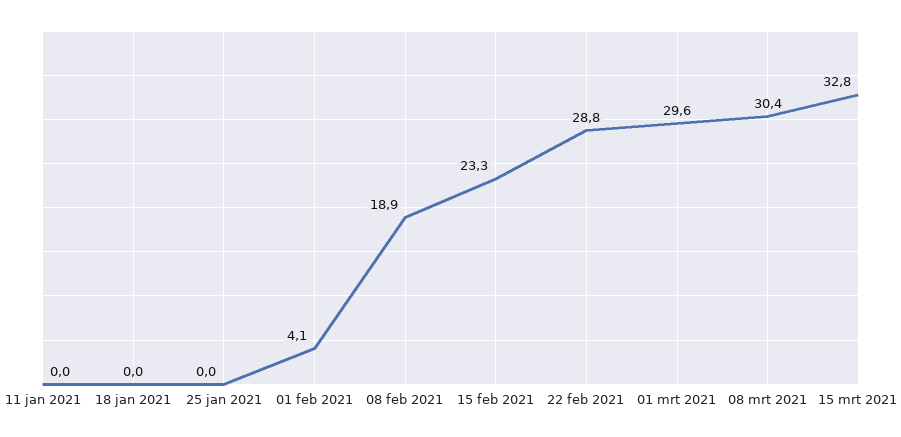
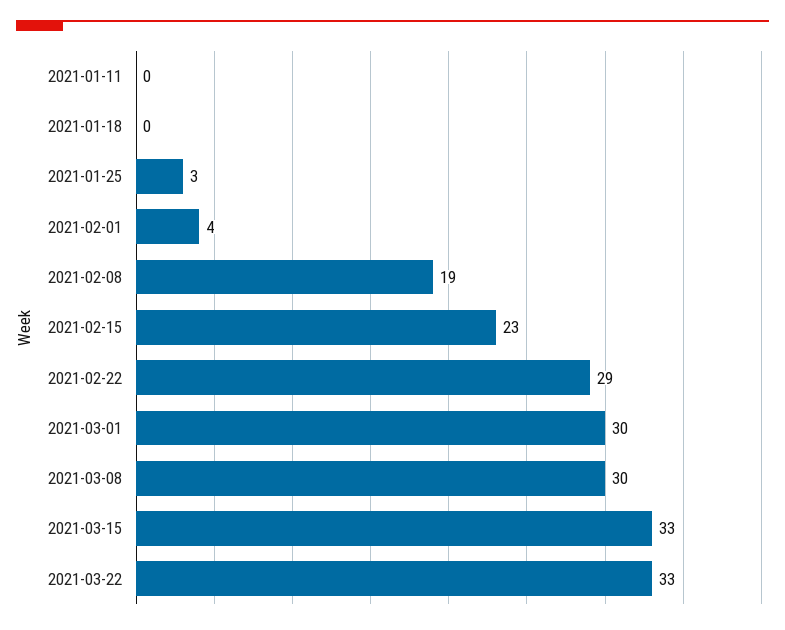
25 jan 2021: 0 -> 3
2021-03-22: none -> 33

